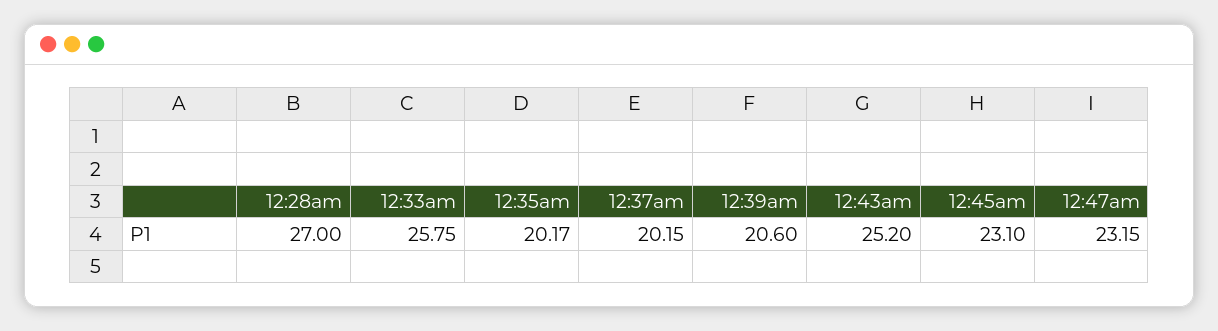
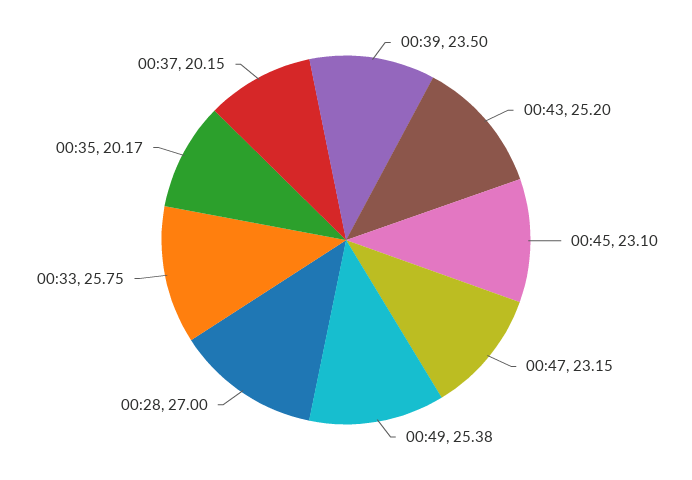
12:39am: 20.6 -> 23.5
00:49: none -> 25.38

